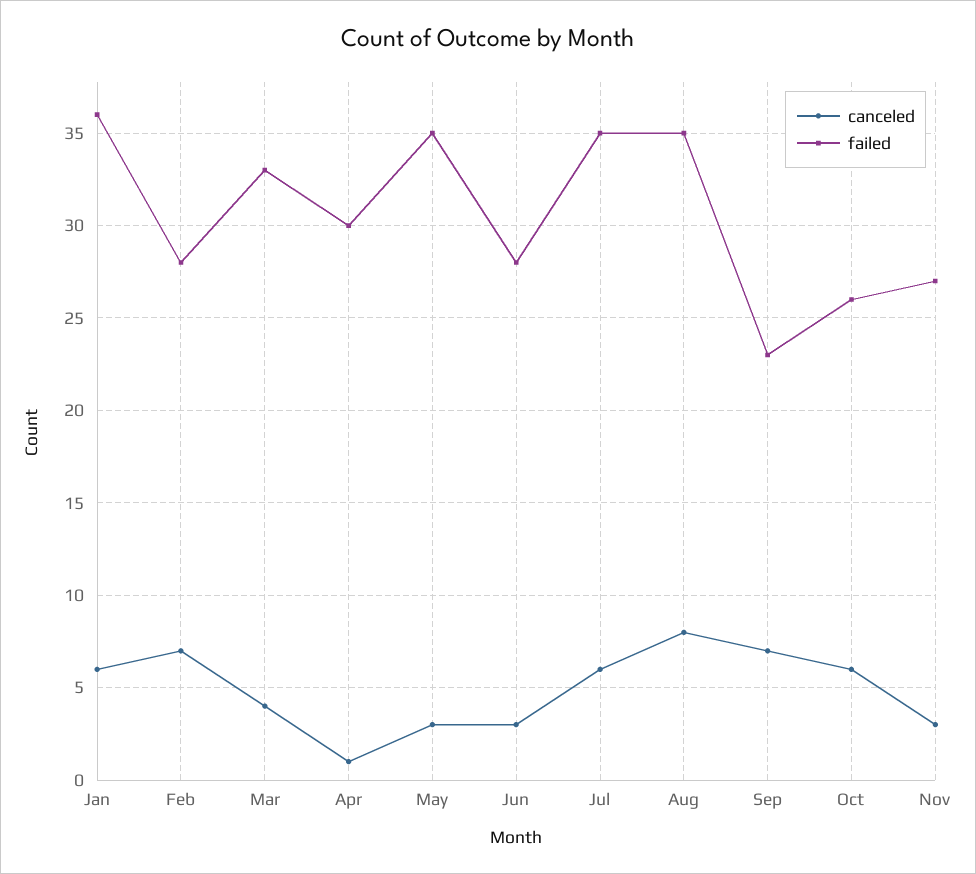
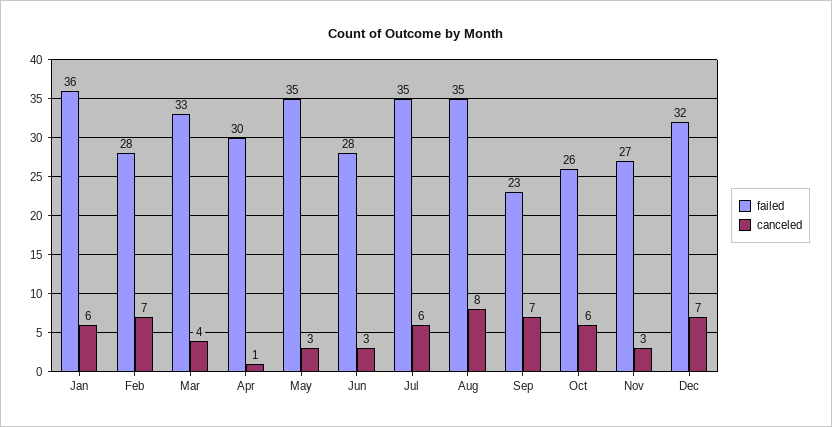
failed, Dec: none -> 32
canceled, Dec: none -> 7

